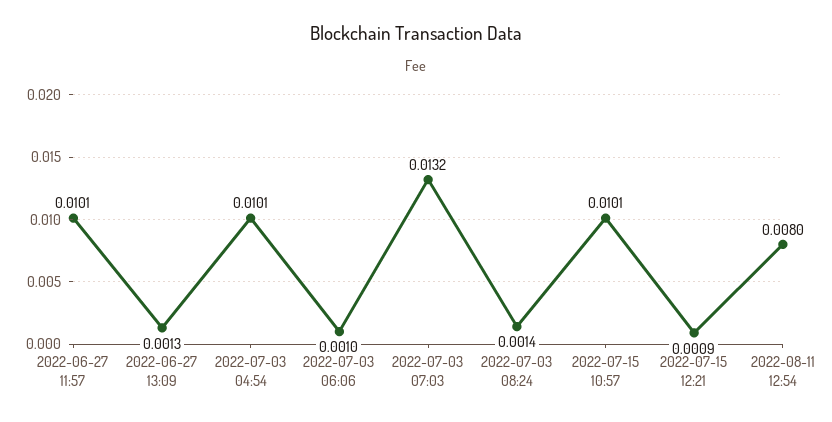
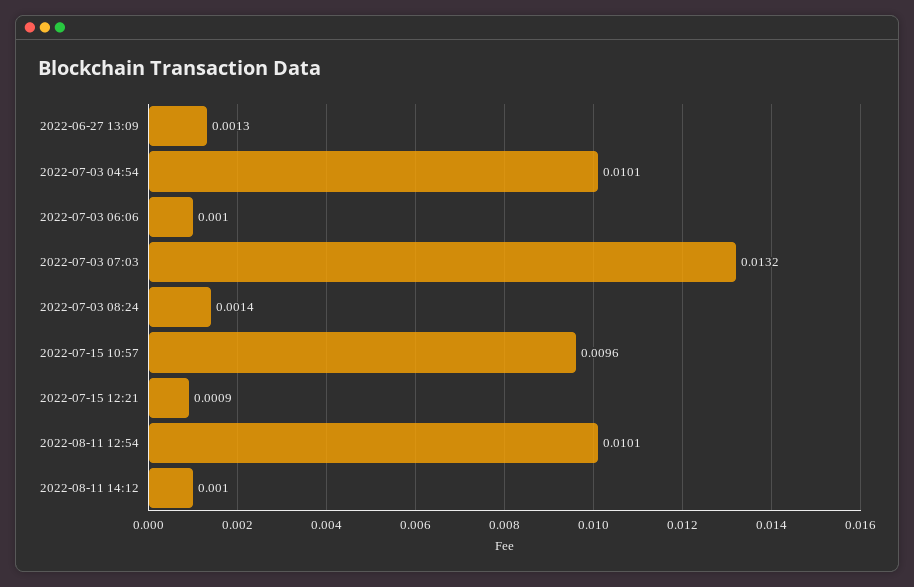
2022-06-27 11:57: 0.0101 -> none
2022-07-15 10:57: 0.0101 -> 0.0096
2022-08-11 12:54: 0.008 -> 0.0101
2022-08-11 14:12: none -> 0.001

